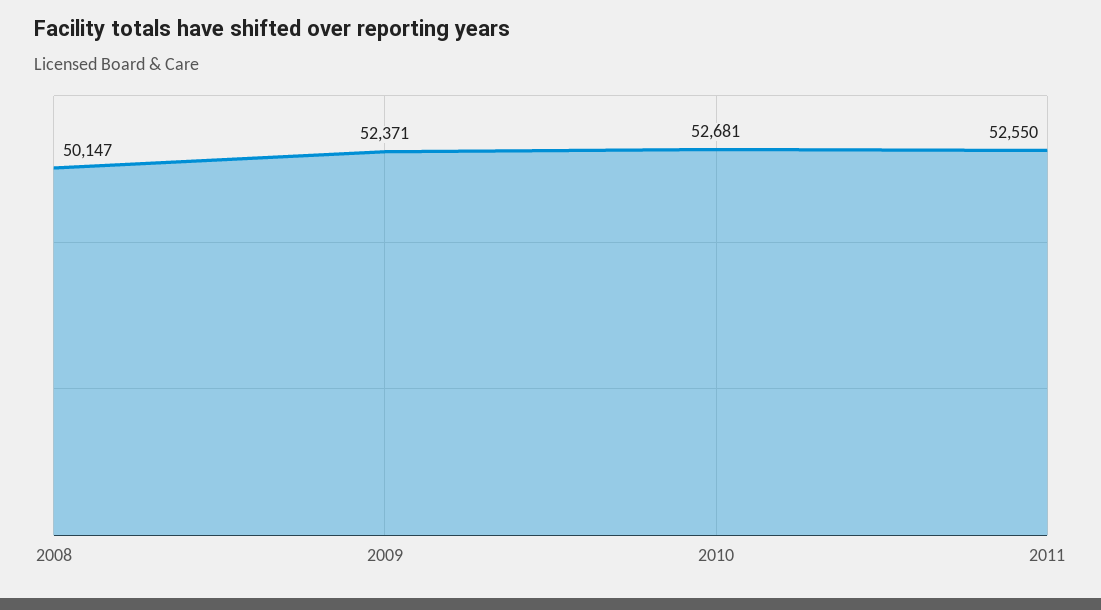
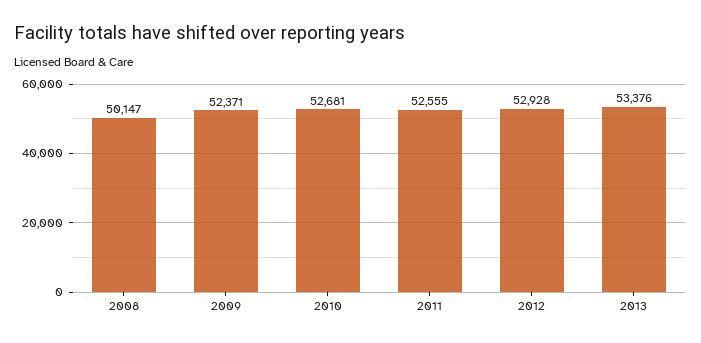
2011: 52550 -> 52555
2012: none -> 52928
2013: none -> 53376

